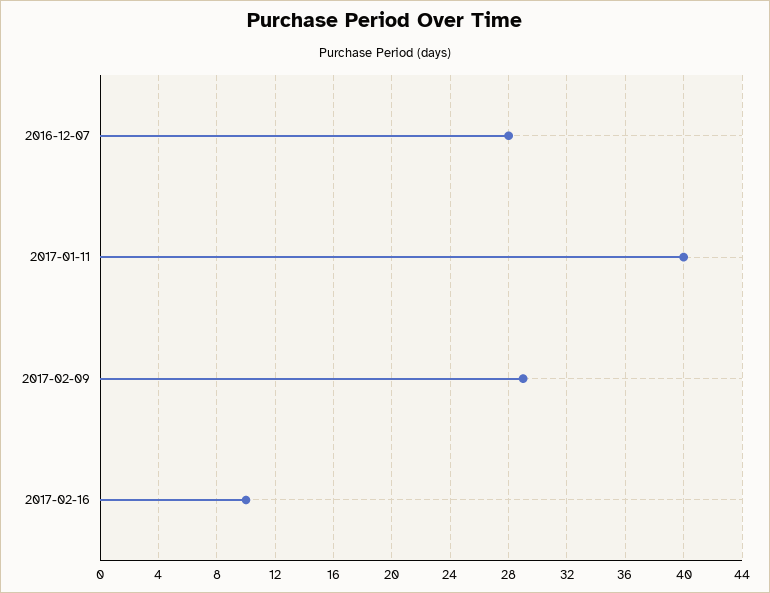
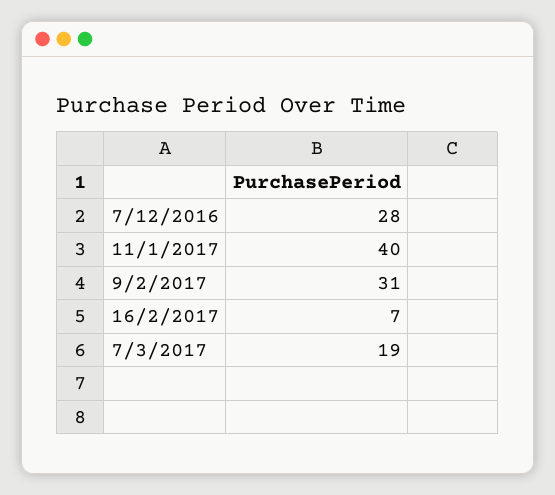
2017-02-09: 29 -> 31
2017-02-16: 10 -> 7
7/3/2017: none -> 19

